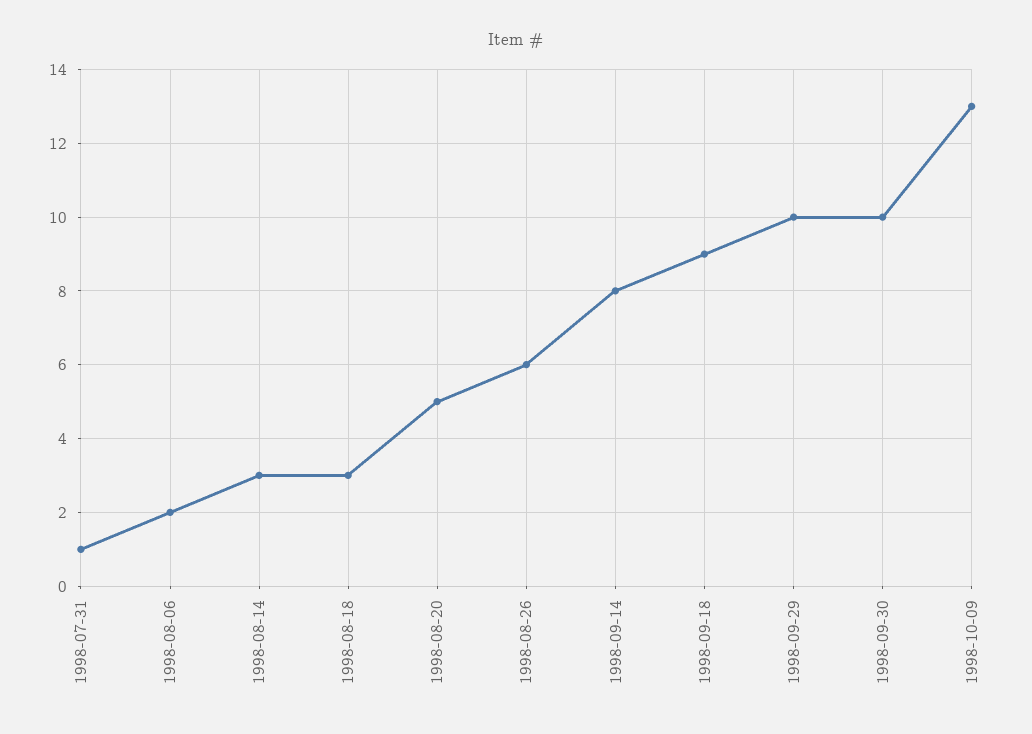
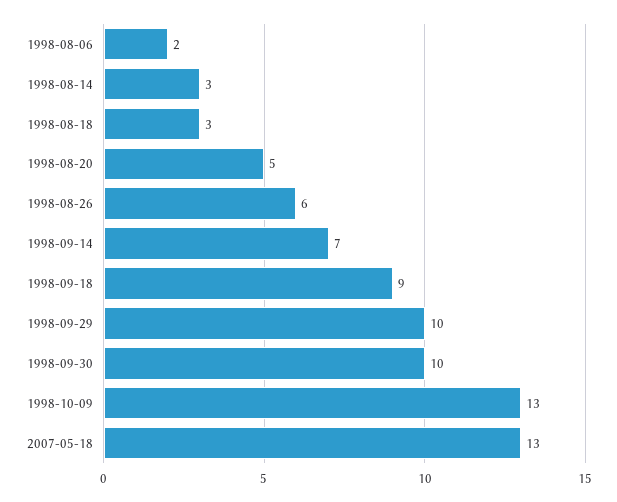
1998-07-31: 1 -> none
1998-09-14: 8 -> 7
2007-05-18: none -> 13

